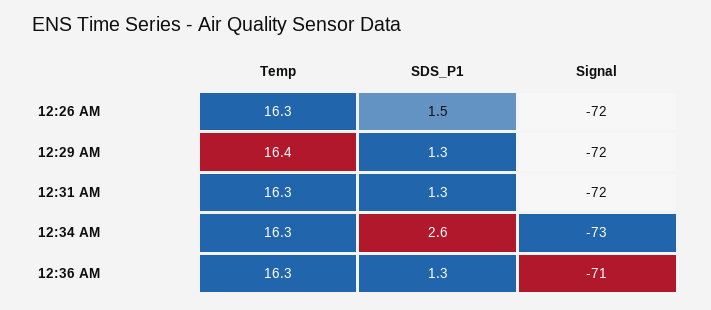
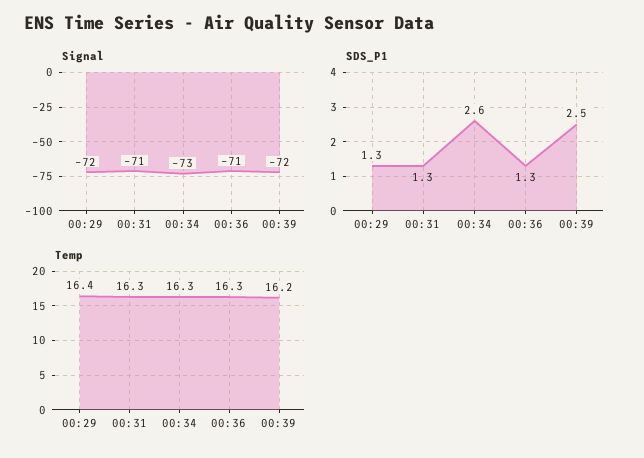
Temp, 12:26 AM: 16.3 -> none
SDS_P1, 12:26 AM: 1.5 -> none
Signal, 12:26 AM: -72 -> none
Signal, 12:31 AM: -72 -> -71
Signal, 00:39: none -> -72
SDS_P1, 00:39: none -> 2.5
Temp, 00:39: none -> 16.2

